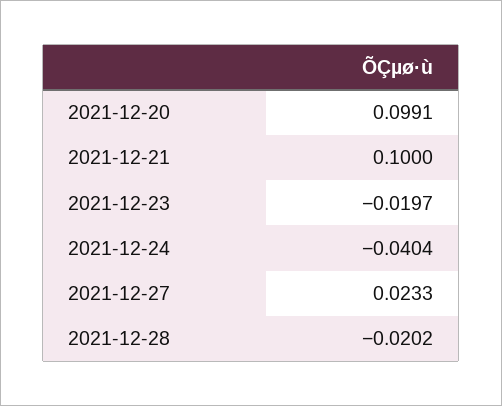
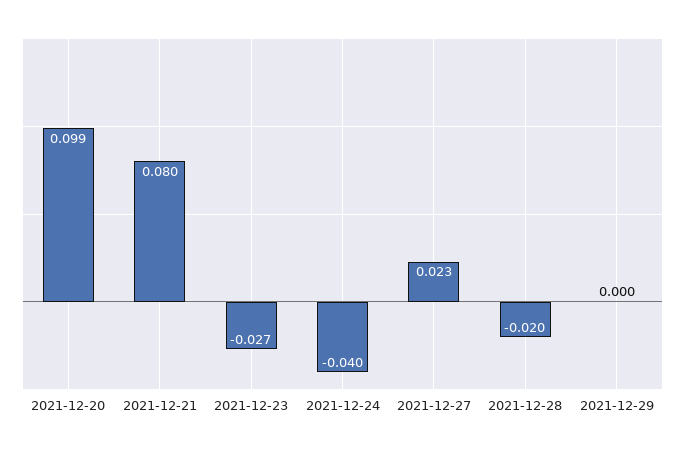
2021-12-21: 0.1 -> 0.08
2021-12-23: -0.0197 -> -0.027
2021-12-29: none -> 0

